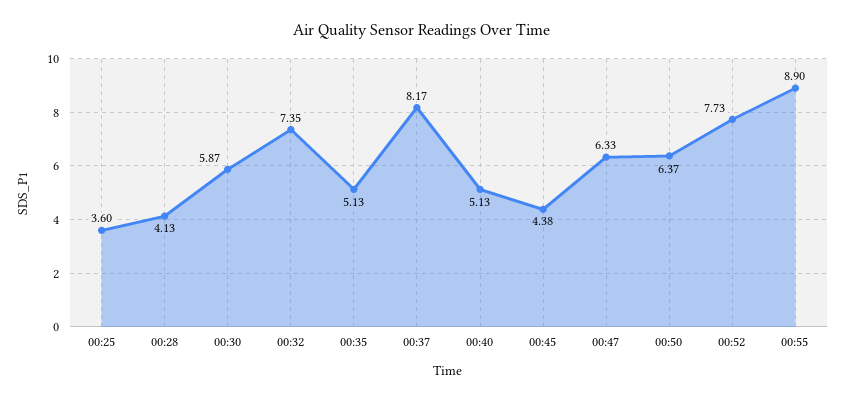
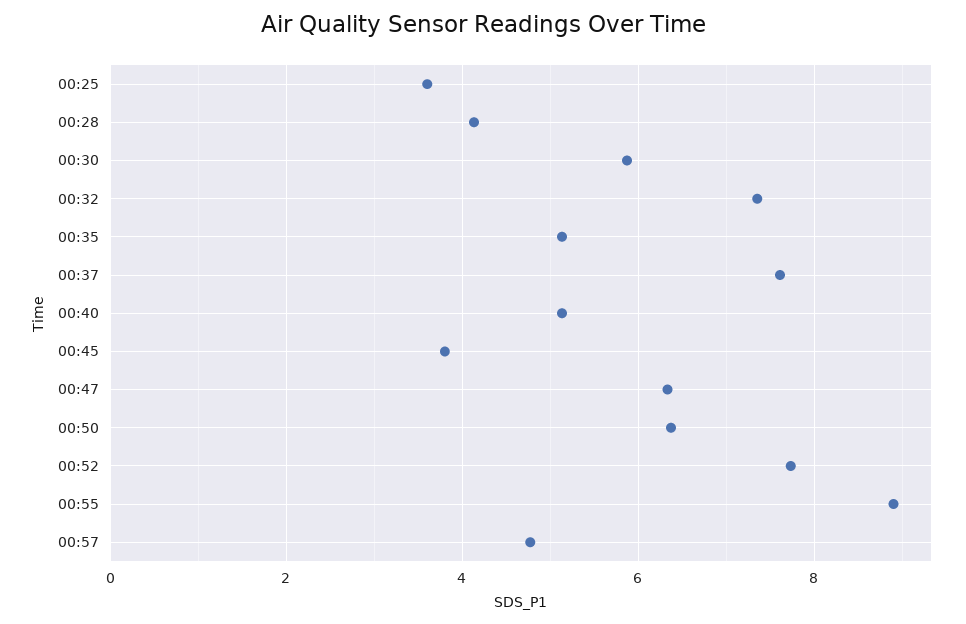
00:37: 8.17 -> 7.6
00:45: 4.38 -> 3.8
00:57: none -> 4.8

